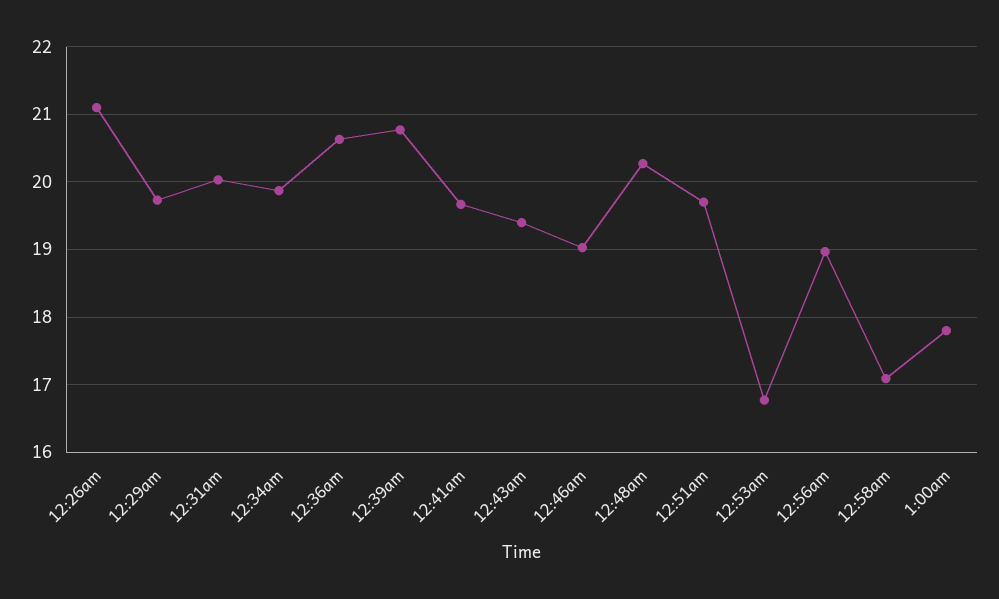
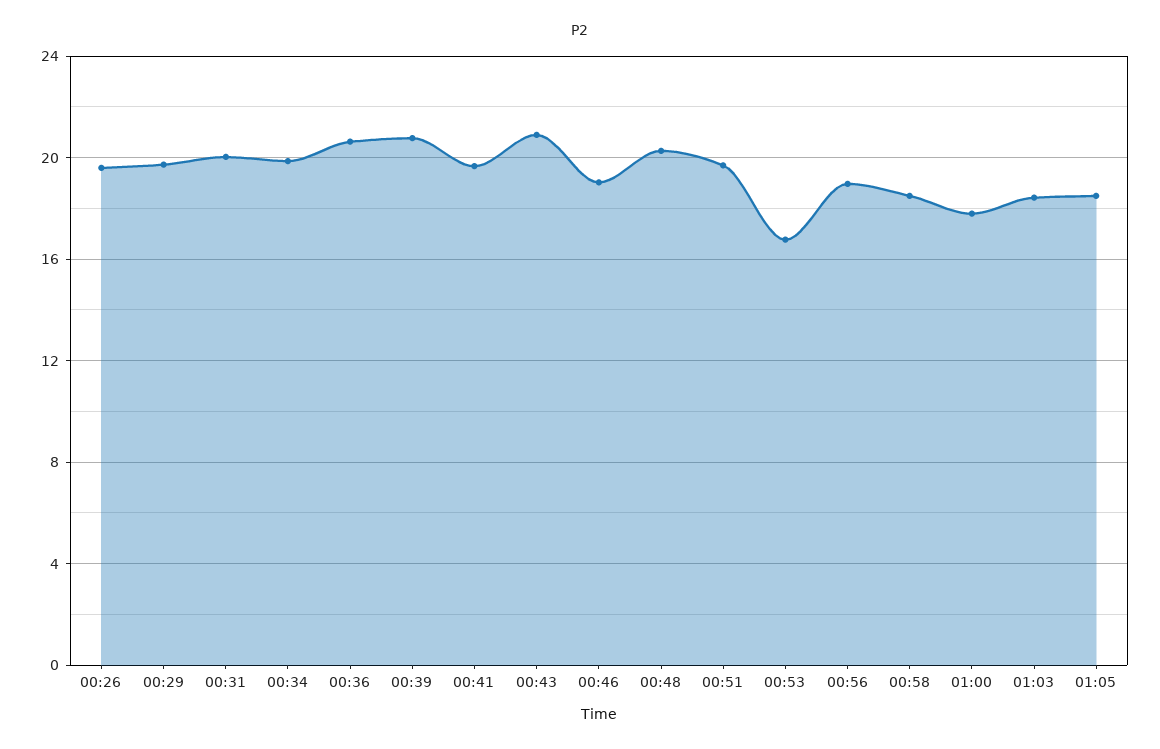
12:26am: 21.1 -> 19.5
12:43am: 19.4 -> 21
12:58am: 17.1 -> 18.5
01:03: none -> 18.5
01:05: none -> 18.5

